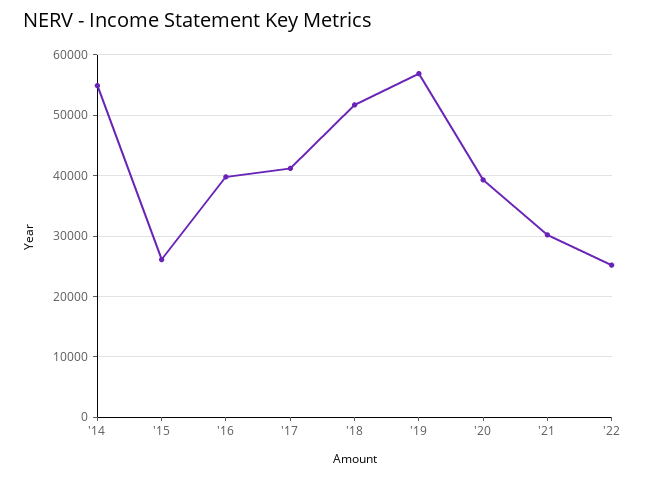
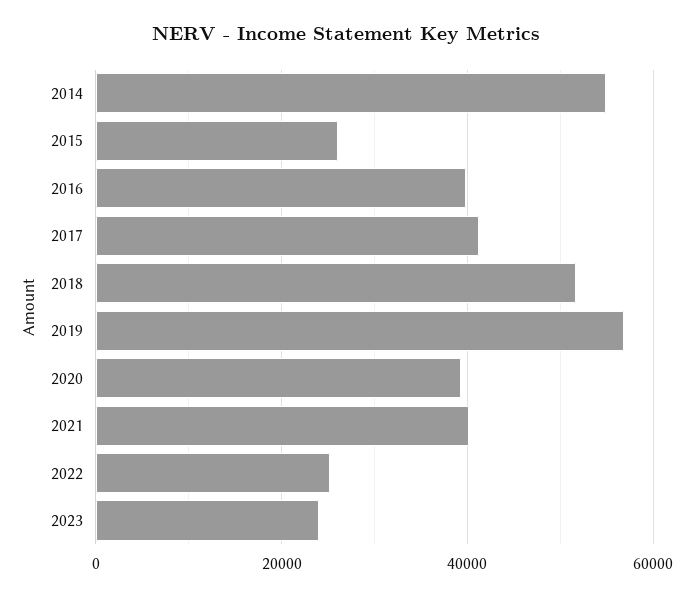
'21: 30000 -> 40000
2023: none -> 24000

